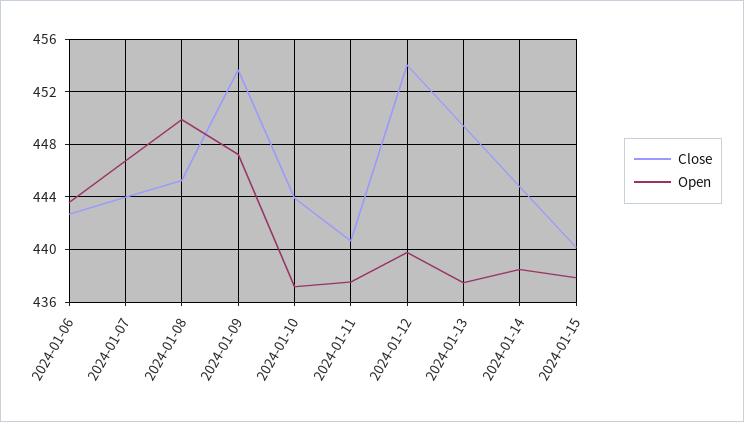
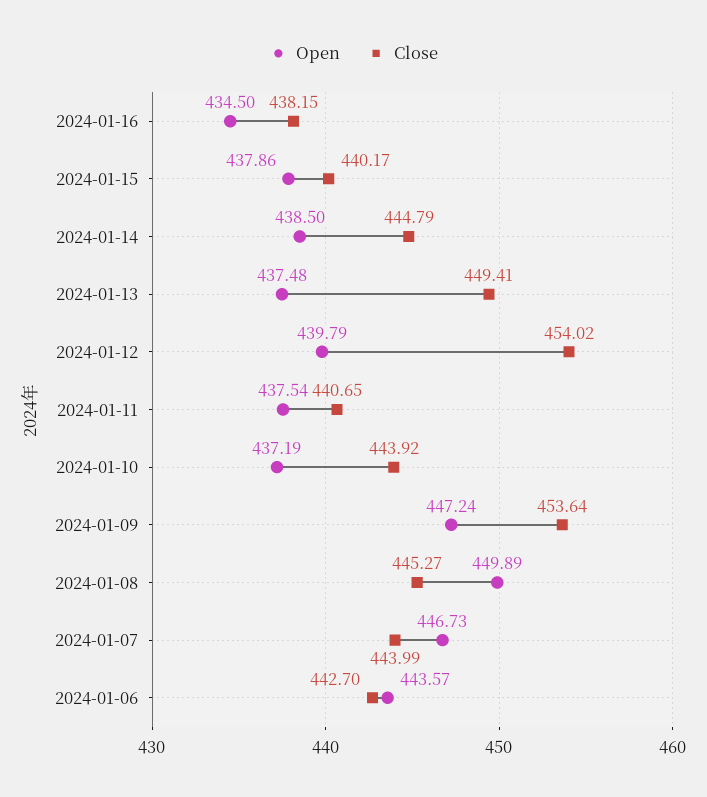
Open, 2024-01-16: none -> 434.5
Close, 2024-01-16: none -> 438.15

